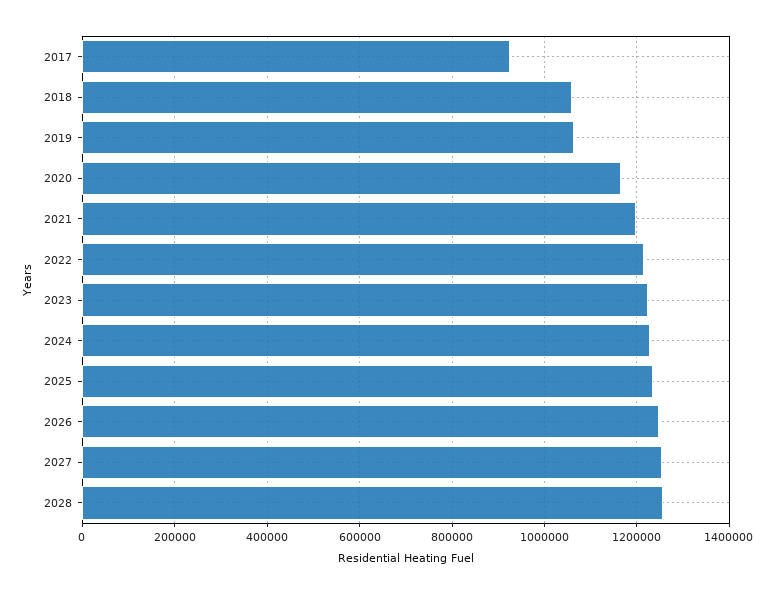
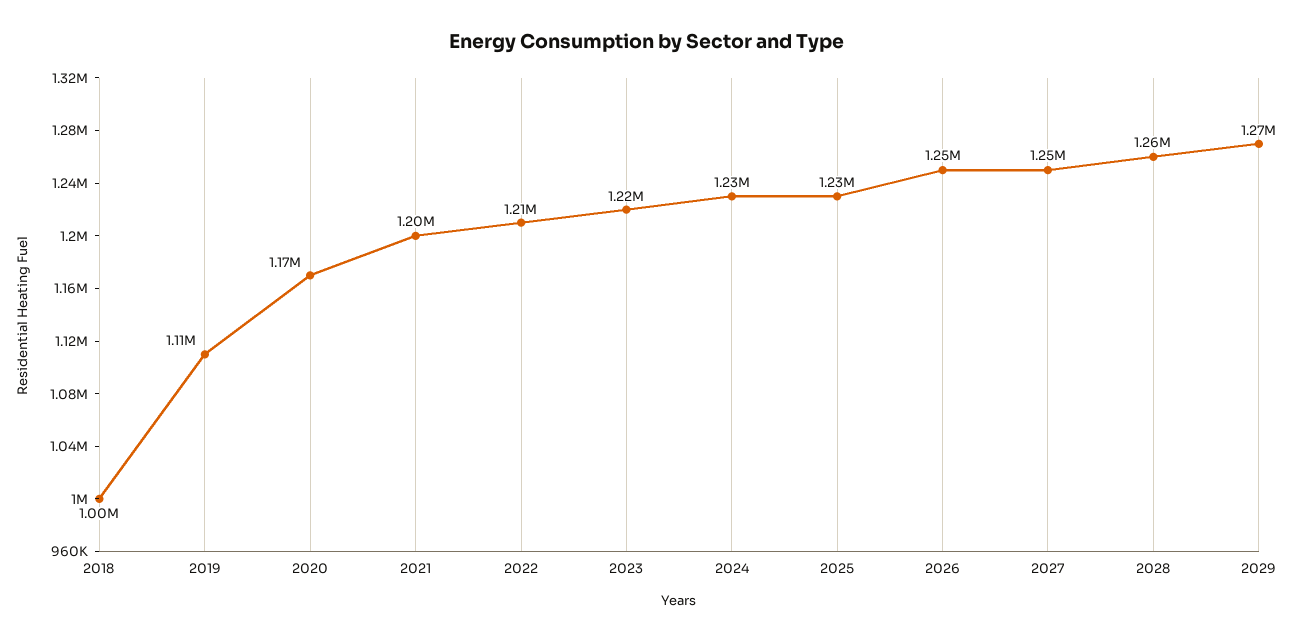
2017: 920000 -> none
2018: 1060000 -> 1000000
2019: 1060000 -> 1110000
2029: none -> 1270000

